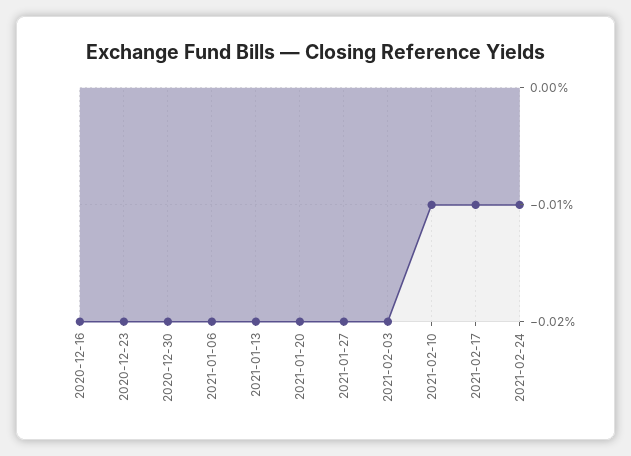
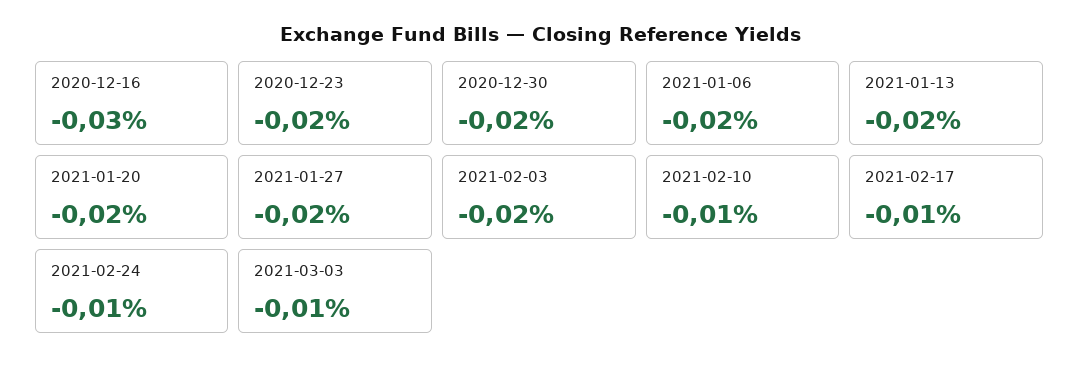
2020-12-16: -0.02 -> -0.03
2021-03-03: none -> -0.01

